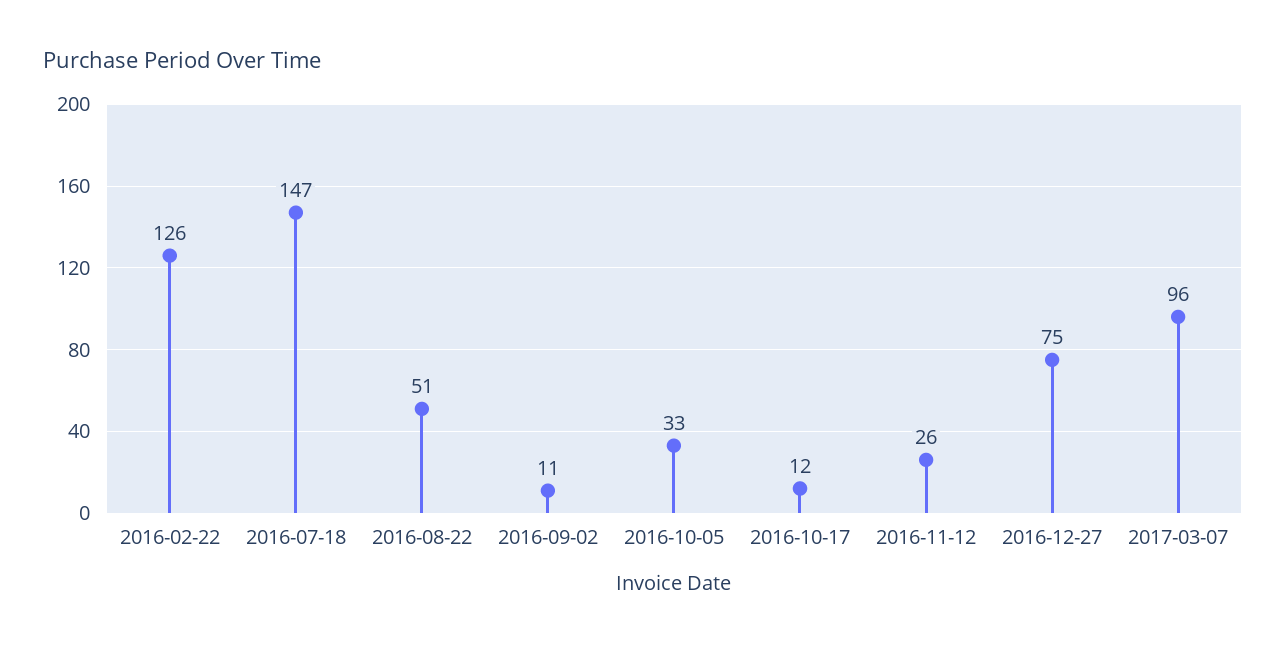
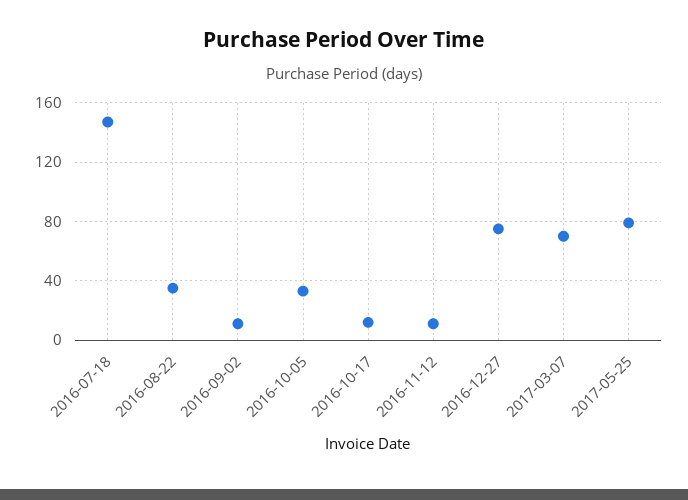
2016-02-22: 126 -> none
2016-08-22: 51 -> 35
2016-11-12: 26 -> 10
2017-03-07: 96 -> 70
2017-05-25: none -> 80

